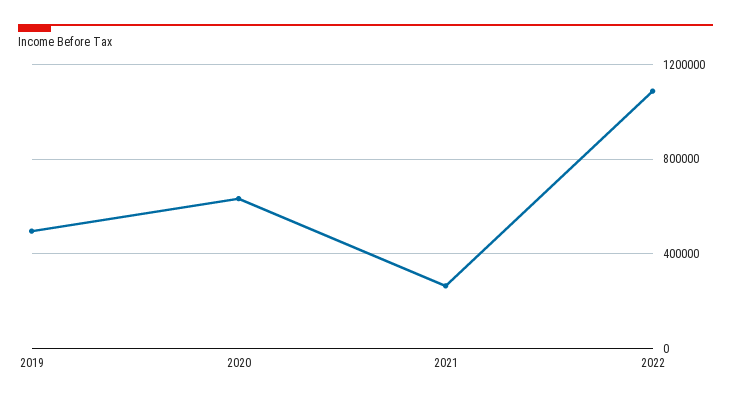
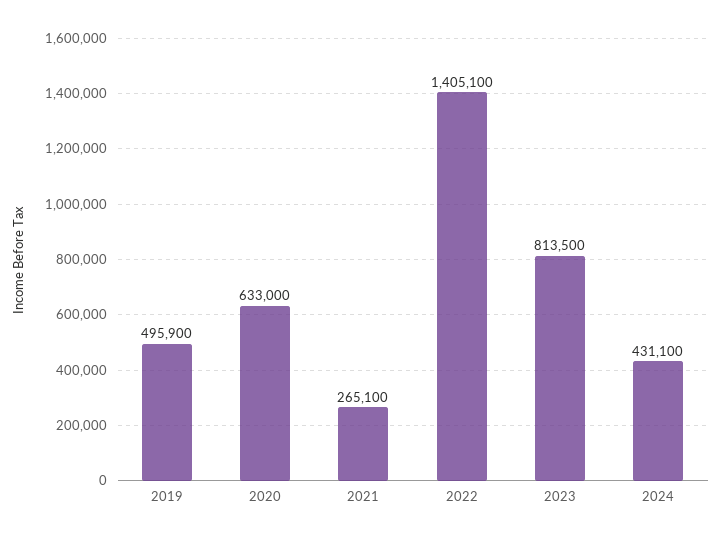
2022: 1100000 -> 1405100
2023: none -> 813500
2024: none -> 431100

